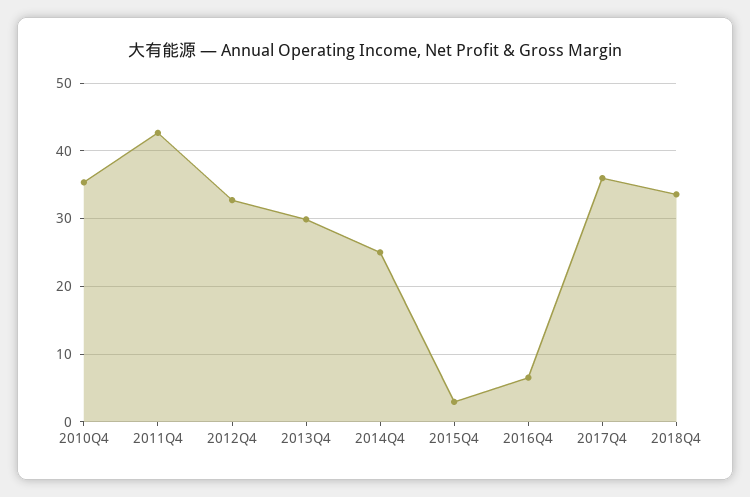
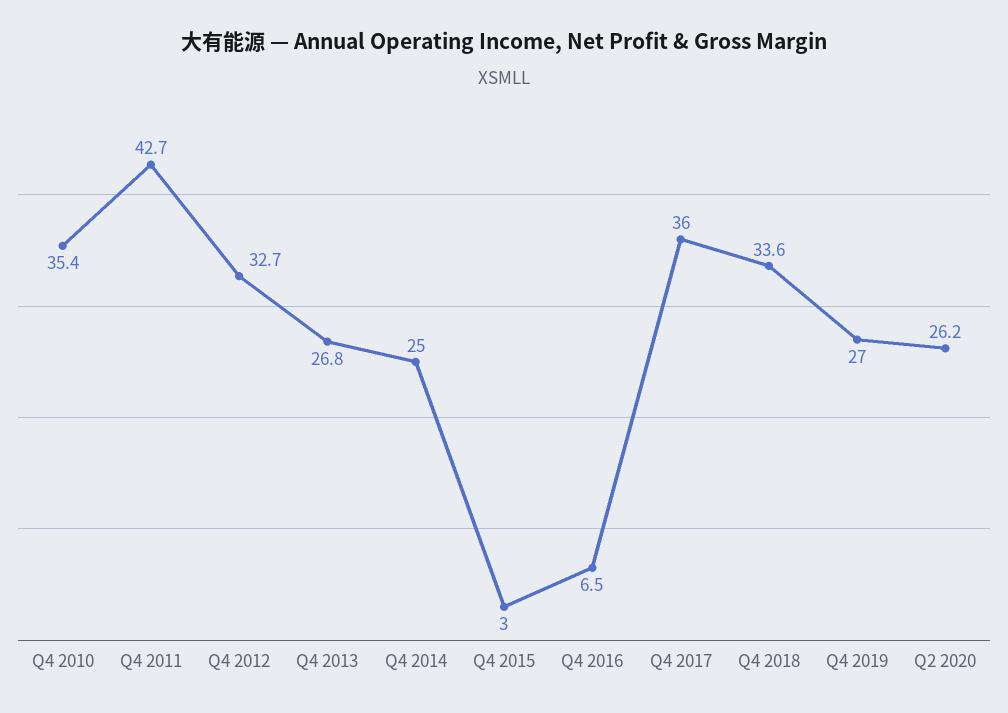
2013Q4: 30 -> 26.8
Q4 2019: none -> 27
Q2 2020: none -> 26.2

